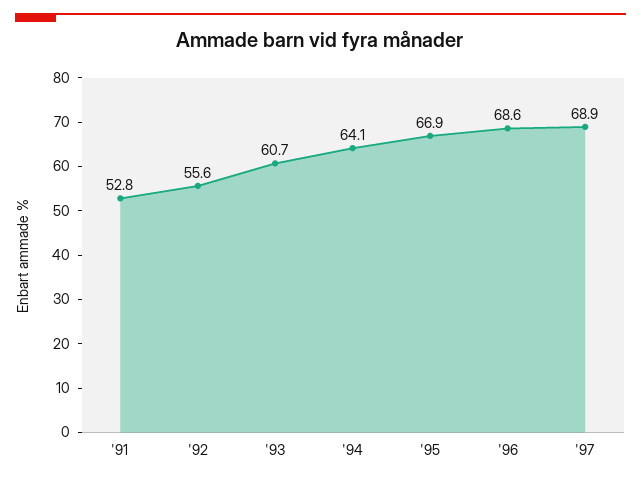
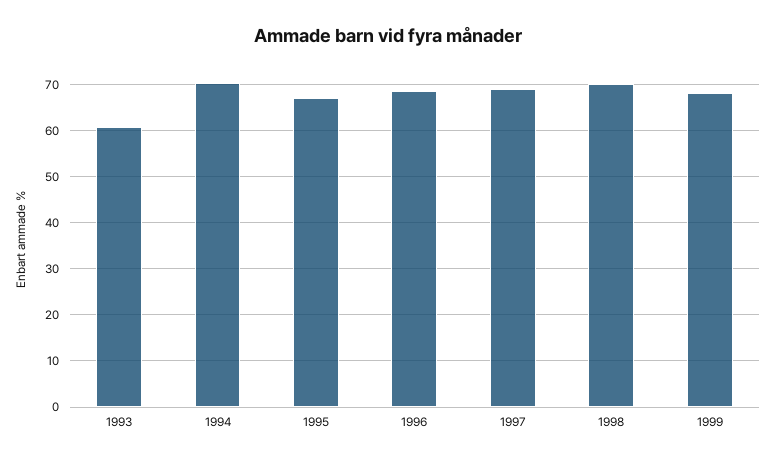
'91: 52.8 -> none
'92: 55.6 -> none
'94: 64.1 -> 70
1998: none -> 70
1999: none -> 68

